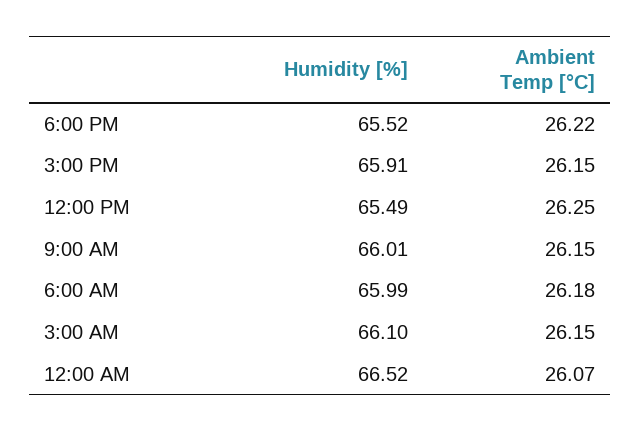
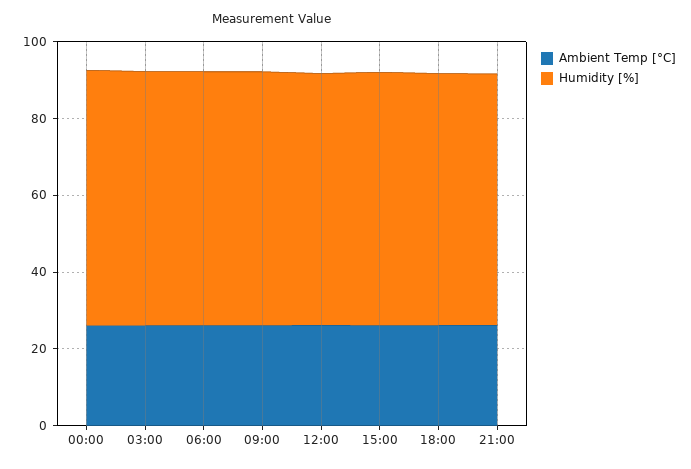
Ambient Temp [°C], 21:00: none -> 25
Humidity [%], 21:00: none -> 65

